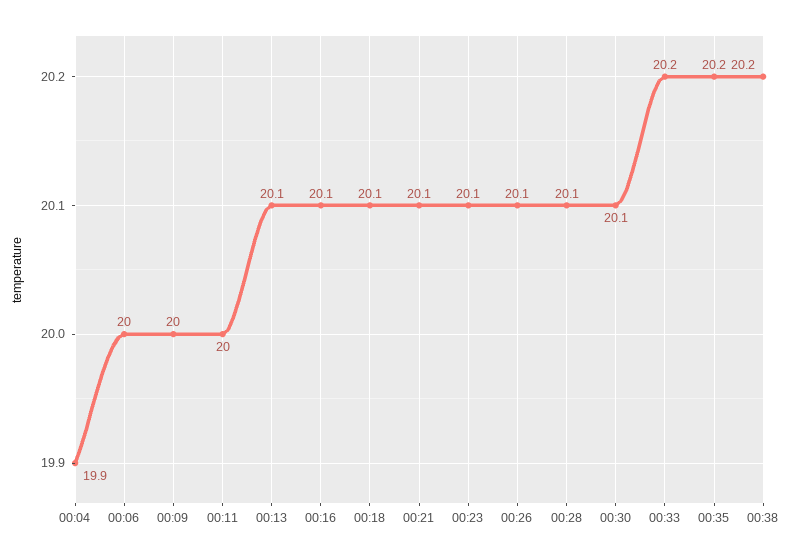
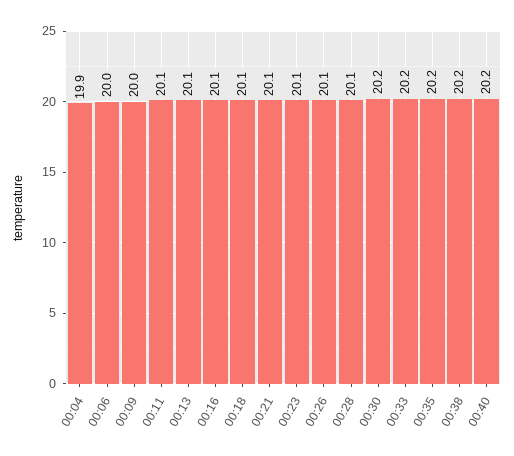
00:11: 20 -> 20.1
00:30: 20.1 -> 20.2
00:40: none -> 20.2

